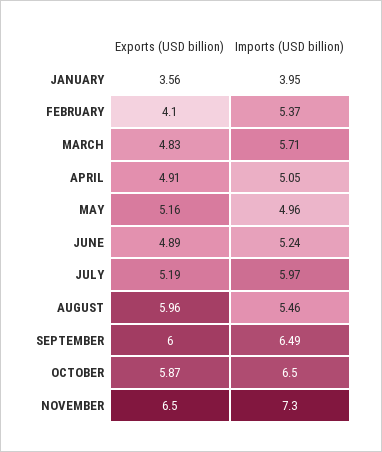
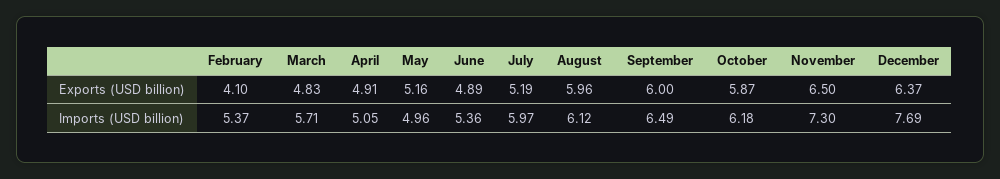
Exports (USD billion), JANUARY: 3.56 -> none
Imports (USD billion), JANUARY: 3.95 -> none
Imports (USD billion), JUNE: 5.24 -> 5.36
Imports (USD billion), AUGUST: 5.46 -> 6.12
Imports (USD billion), OCTOBER: 6.5 -> 6.18
Exports (USD billion), December: none -> 6.37
Imports (USD billion), December: none -> 7.69

